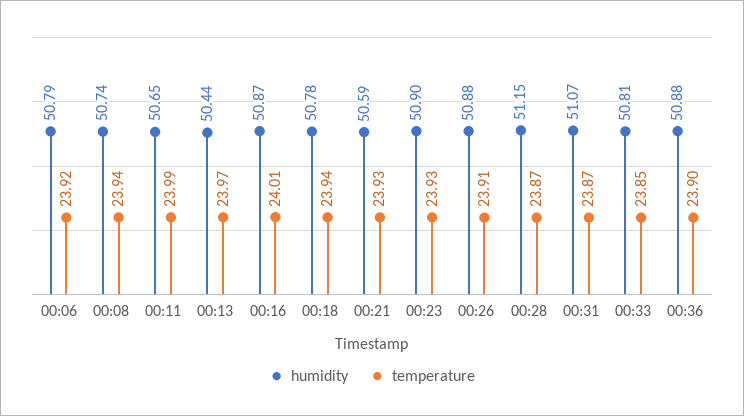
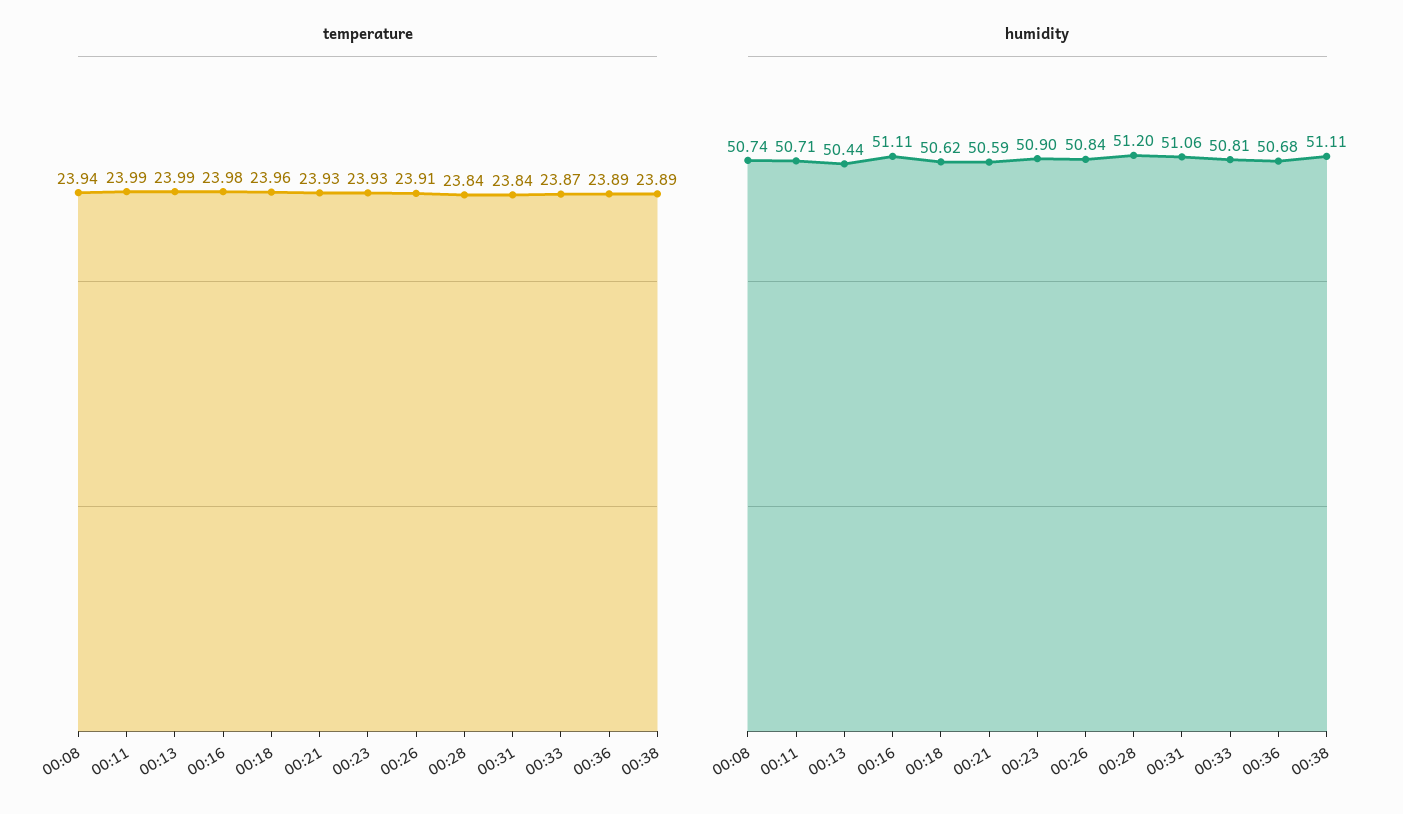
humidity, 00:06: 50.79 -> none
temperature, 00:06: 23.92 -> none
humidity, 00:11: 50.65 -> 50.71
temperature, 00:13: 23.97 -> 23.99
humidity, 00:16: 50.87 -> 51.11
temperature, 00:16: 24.01 -> 23.98
humidity, 00:18: 50.78 -> 50.62
temperature, 00:18: 23.94 -> 23.96
humidity, 00:26: 50.88 -> 50.84
humidity, 00:28: 51.15 -> 51.2
temperature, 00:28: 23.87 -> 23.84
humidity, 00:31: 51.07 -> 51.06
temperature, 00:31: 23.87 -> 23.84
temperature, 00:33: 23.85 -> 23.87
humidity, 00:36: 50.88 -> 50.68
temperature, 00:36: 23.9 -> 23.89
temperature, 00:38: none -> 23.89
humidity, 00:38: none -> 51.11

